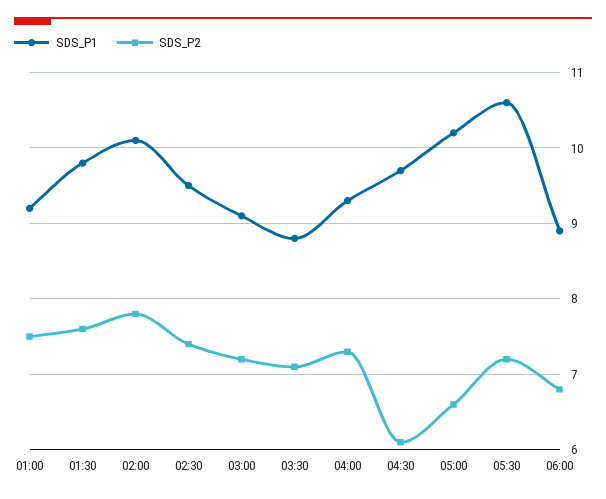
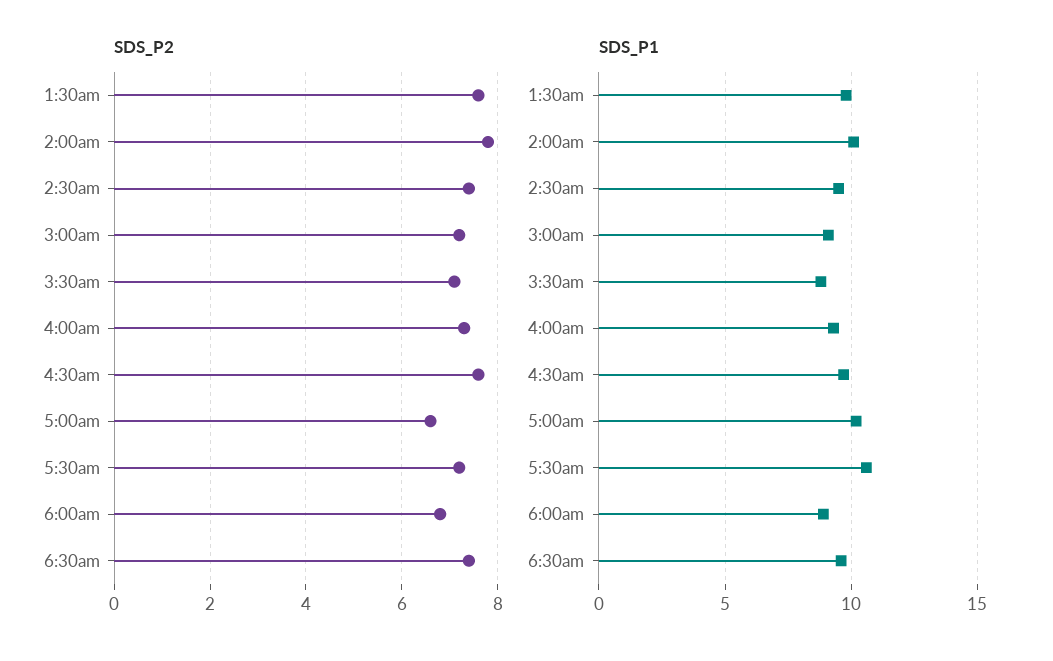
SDS_P1, 01:00: 9.2 -> none
SDS_P2, 01:00: 7.5 -> none
SDS_P2, 04:30: 6.1 -> 7.5
SDS_P2, 6:30am: none -> 7.5
SDS_P1, 6:30am: none -> 9.5

